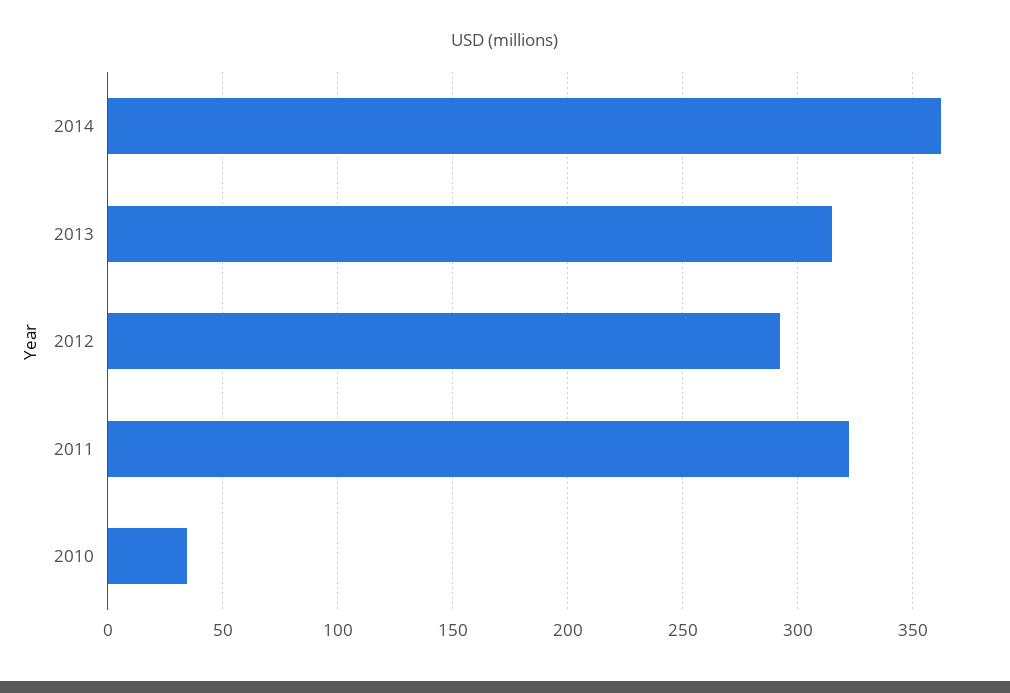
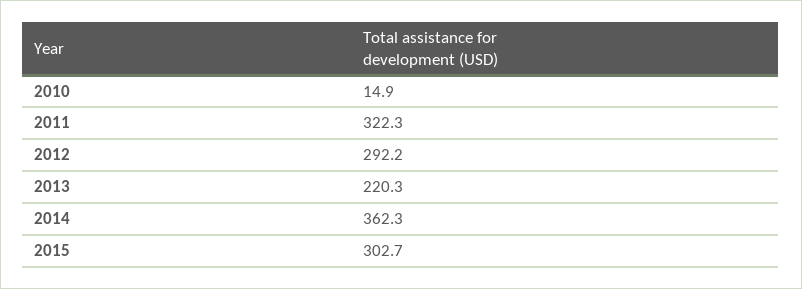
2013: 315 -> 220.3
2010: 35 -> 14.9
2015: none -> 302.7

